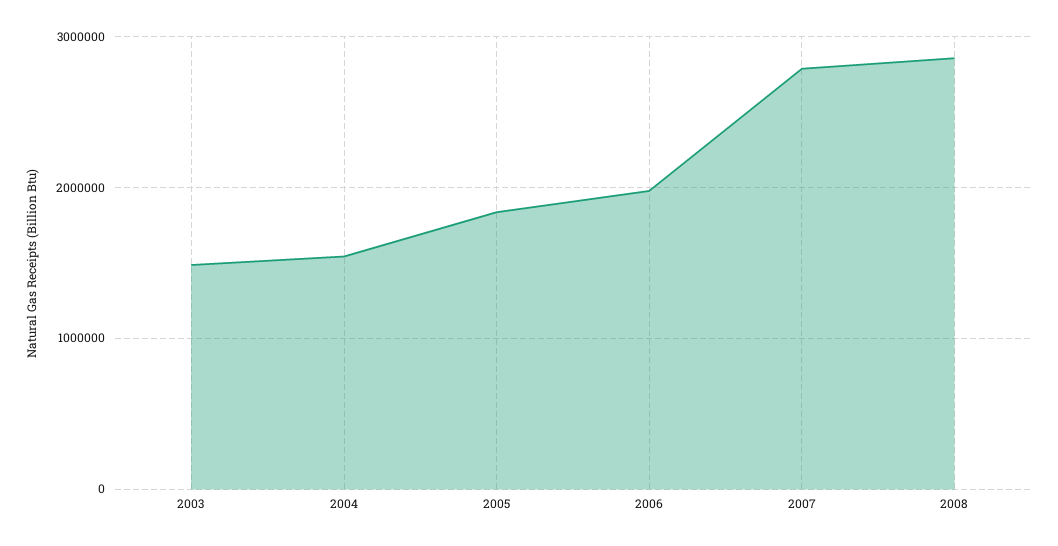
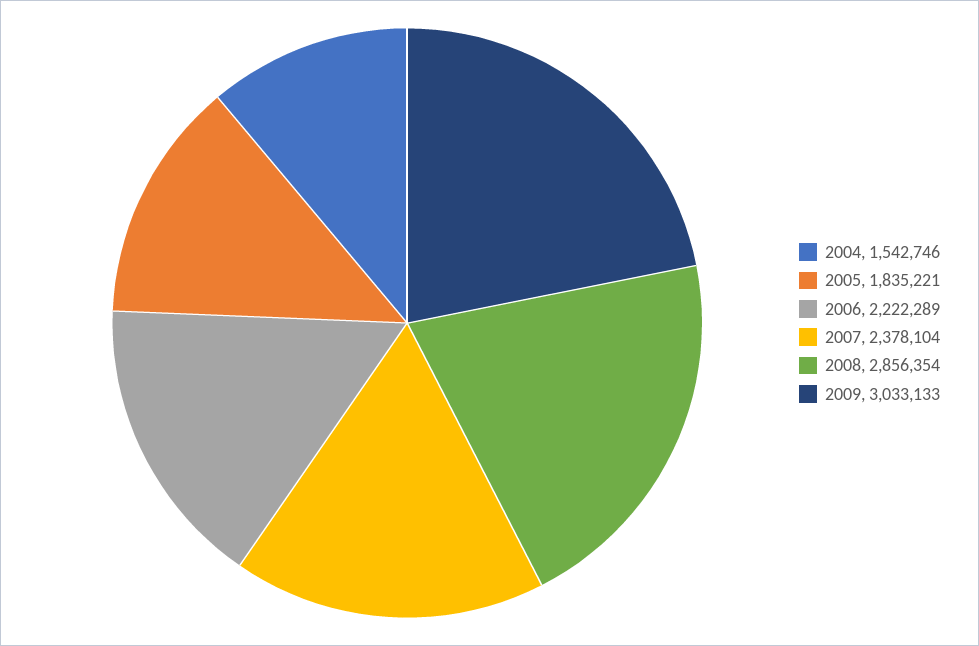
2003: 1500000 -> none
2006: 2000000 -> 2222289
2007: 2800000 -> 2378104
2009: none -> 3033133

